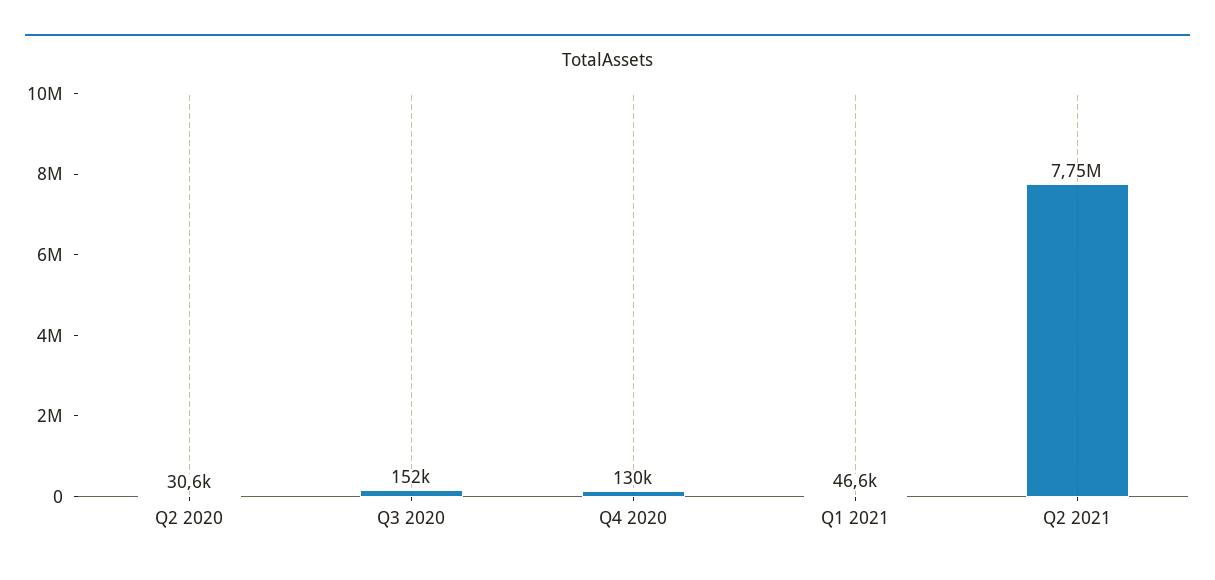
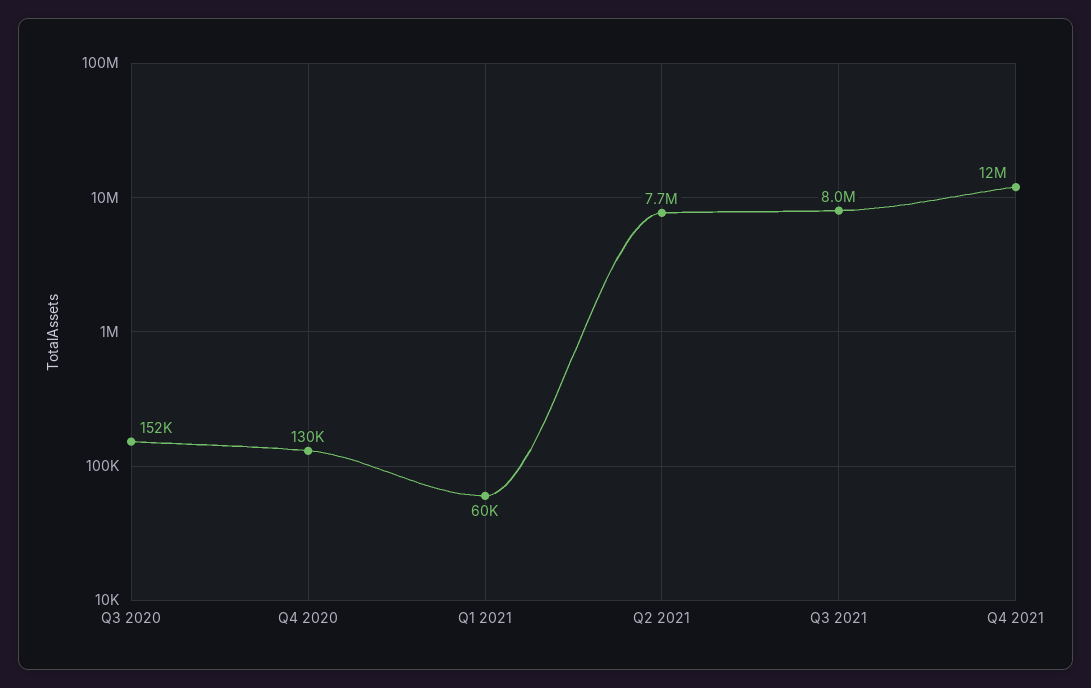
Q2 2020: 30600 -> none
Q1 2021: 46600 -> 60000
Q3 2021: none -> 8000000
Q4 2021: none -> 12000000

